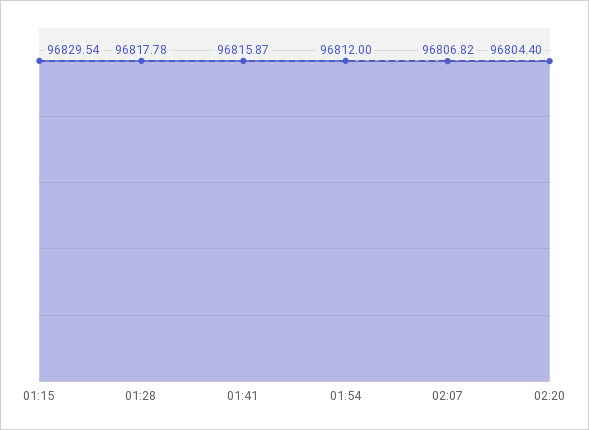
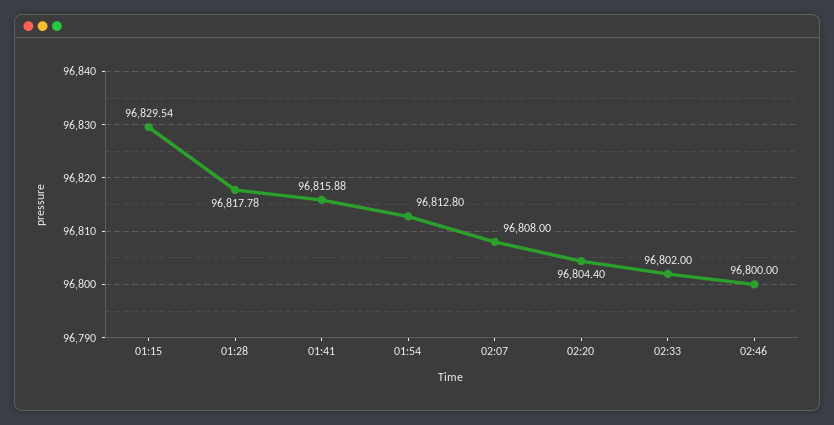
01:41: 96815.87 -> 96815.88
01:54: 96812 -> 96812.8
02:07: 96806.82 -> 96808
02:33: none -> 96802
02:46: none -> 96800

